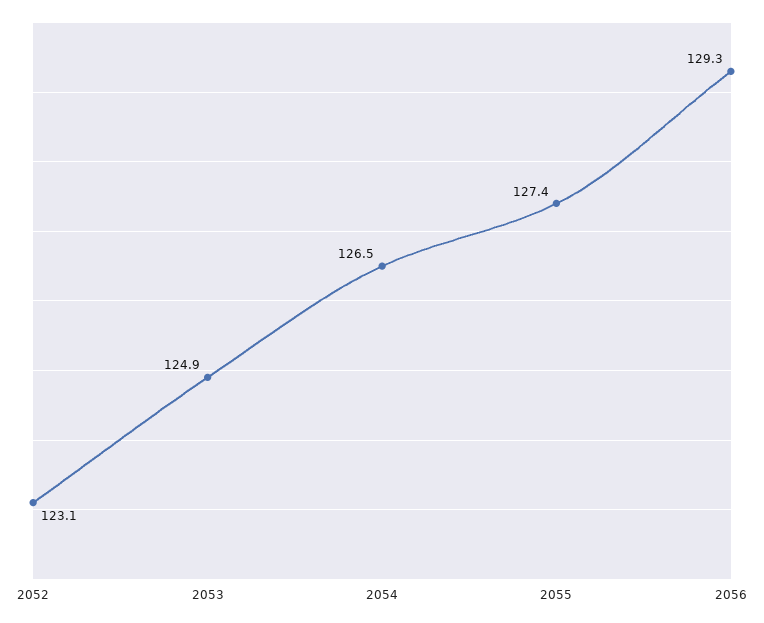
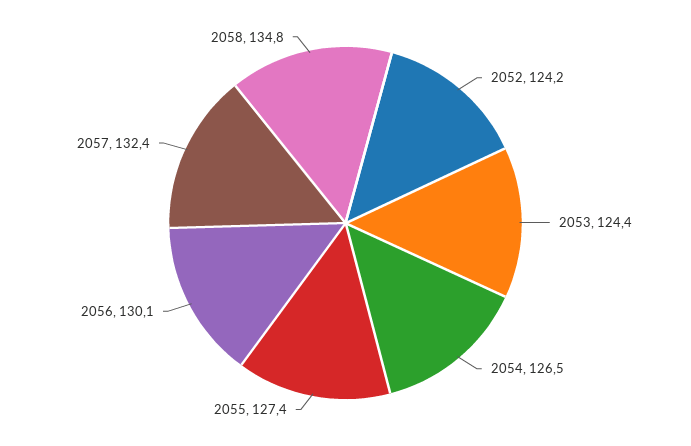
2052: 123.1 -> 124.2
2053: 124.9 -> 124.4
2056: 129.3 -> 130.1
2057: none -> 132.4
2058: none -> 134.8

